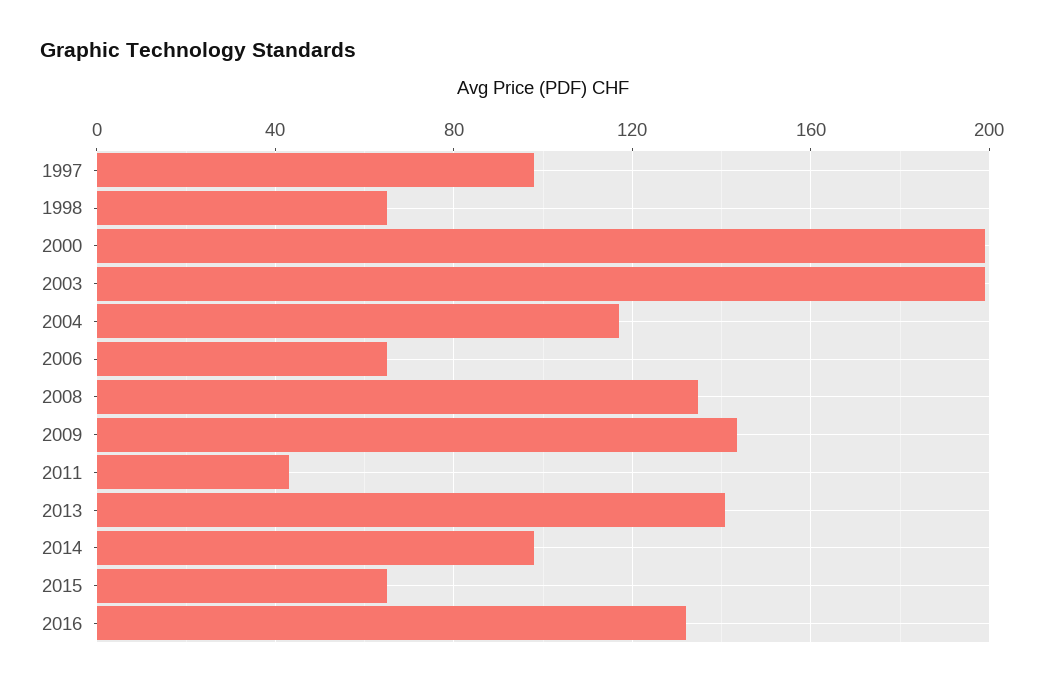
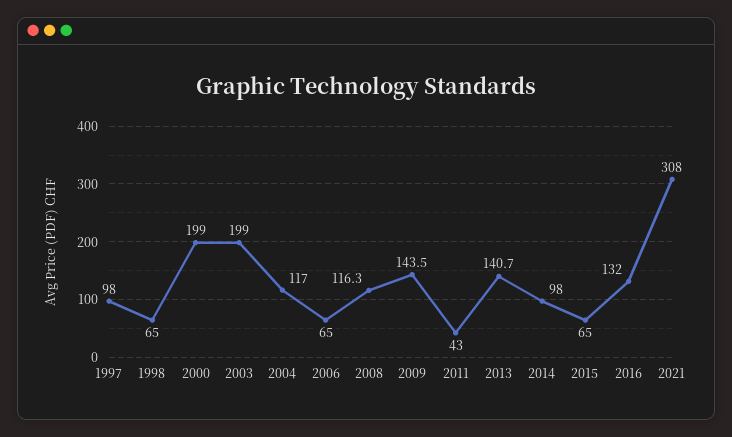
2008: 135 -> 116.3
2021: none -> 308

